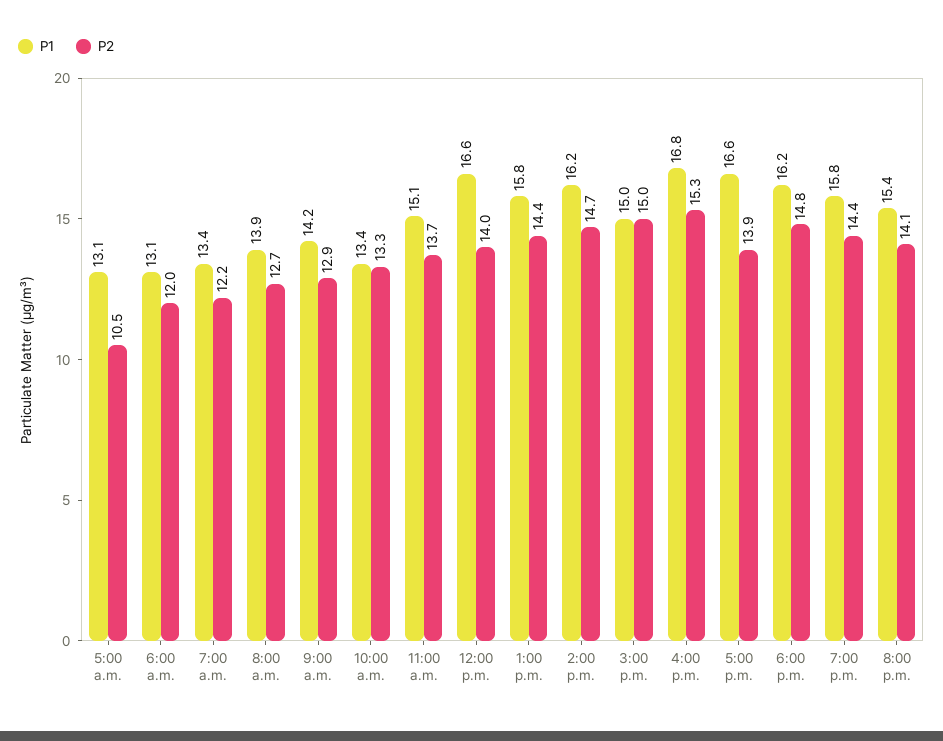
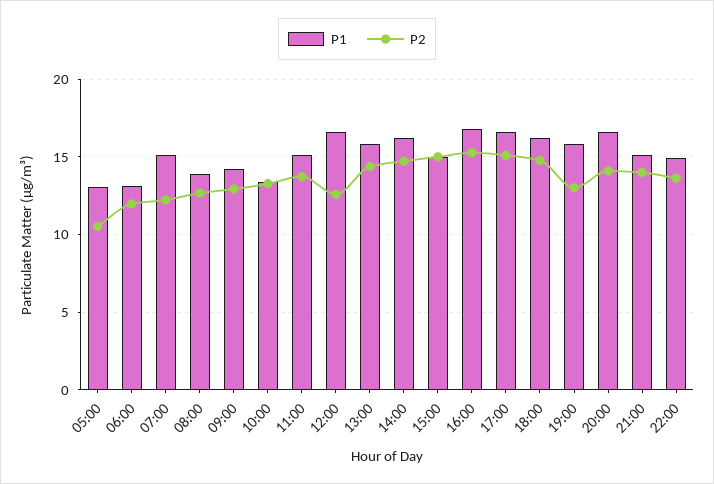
P1, 7:00 a.m.: 13.4 -> 15
P2, 12:00 p.m.: 14 -> 12.5
P2, 5:00 p.m.: 13.9 -> 15
P2, 7:00 p.m.: 14.4 -> 13
P1, 8:00 p.m.: 15.4 -> 16.5
P1, 21:00: none -> 15
P2, 21:00: none -> 14
P1, 22:00: none -> 15
P2, 22:00: none -> 13.5

